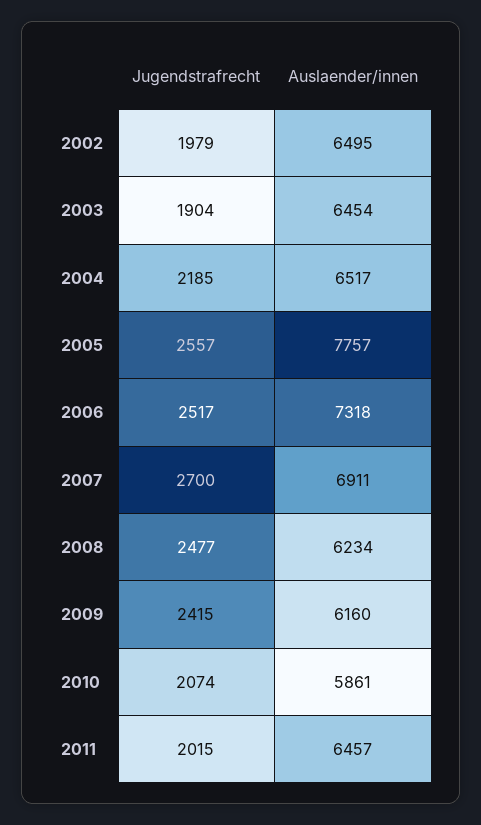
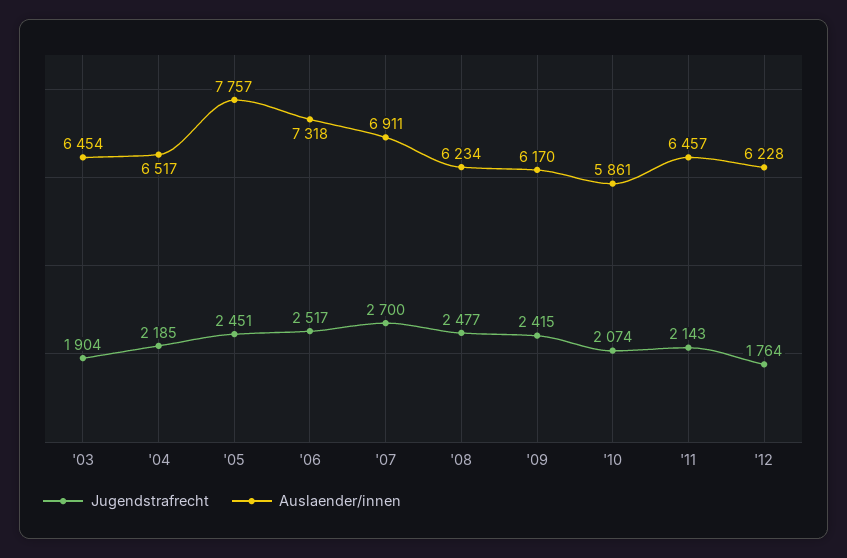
Jugendstrafrecht, 2002: 1979 -> none
Auslaender/innen, 2002: 6495 -> none
Jugendstrafrecht, 2005: 2557 -> 2451
Auslaender/innen, 2009: 6160 -> 6170
Jugendstrafrecht, 2011: 2015 -> 2143
Jugendstrafrecht, '12: none -> 1764
Auslaender/innen, '12: none -> 6228

